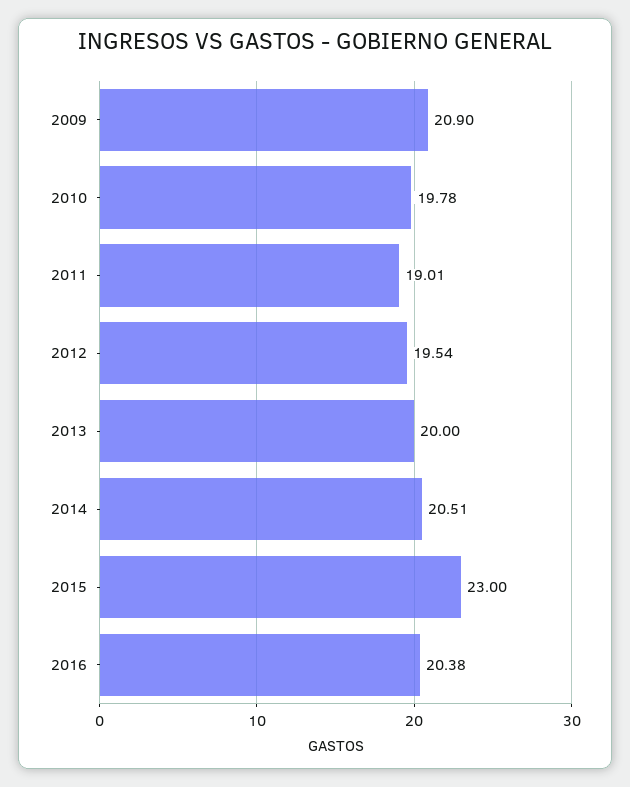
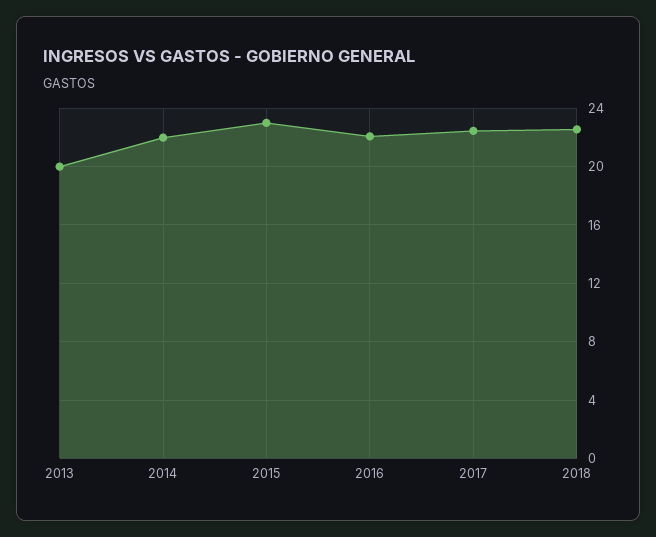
2009: 20.9 -> none
2010: 19.78 -> none
2011: 19.01 -> none
2012: 19.54 -> none
2014: 20.51 -> 22
2016: 20.38 -> 22
2017: none -> 22.5
2018: none -> 22.5

